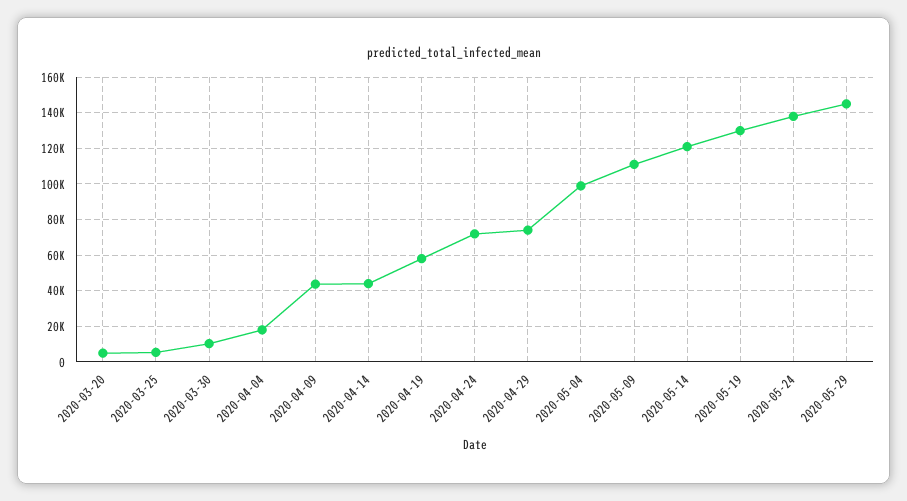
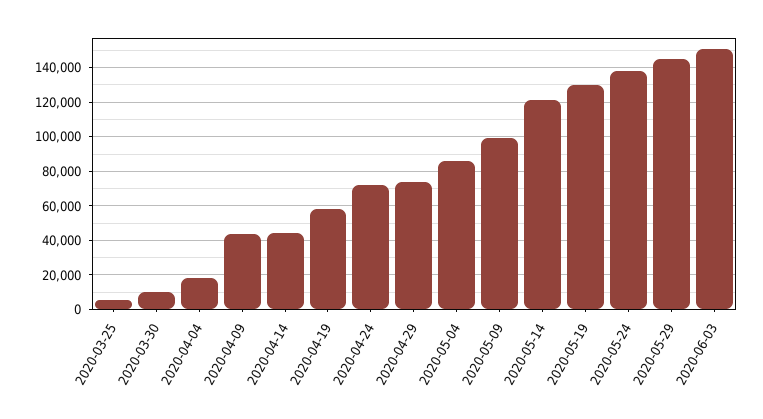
2020-03-20: 5000 -> none
2020-05-04: 100000 -> 85000
2020-05-09: 110000 -> 100000
2020-06-03: none -> 150000

